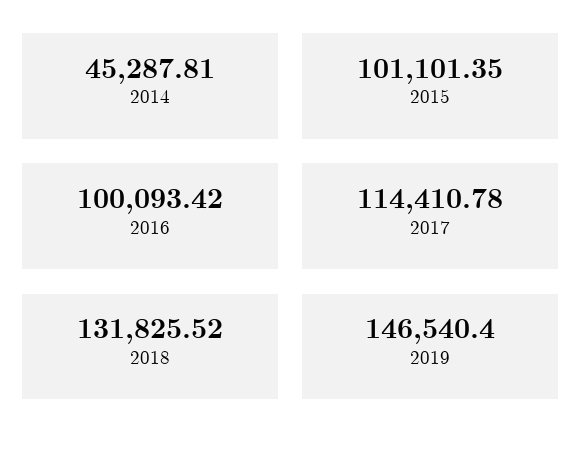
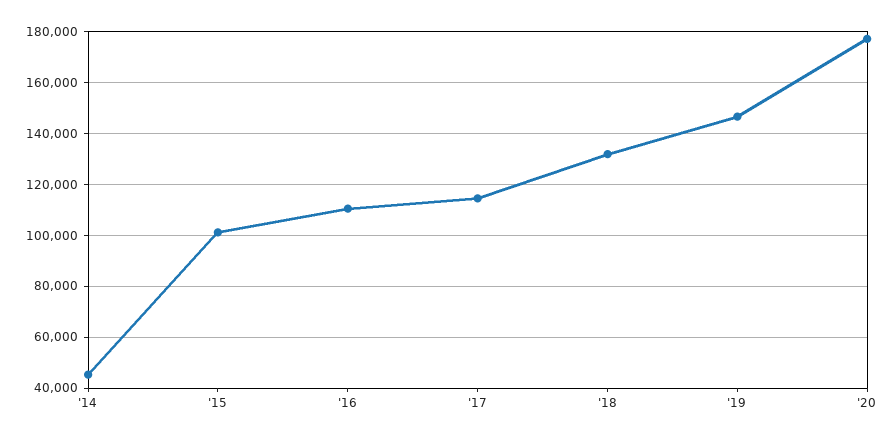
2016: 100093.42 -> 110000
'20: none -> 177500

